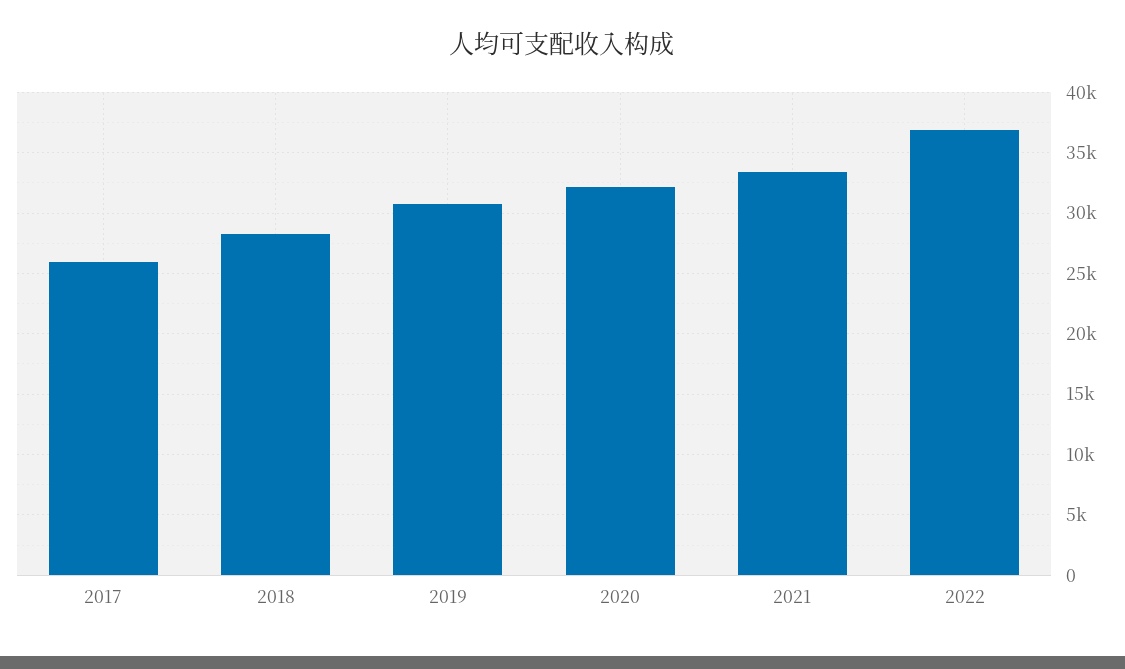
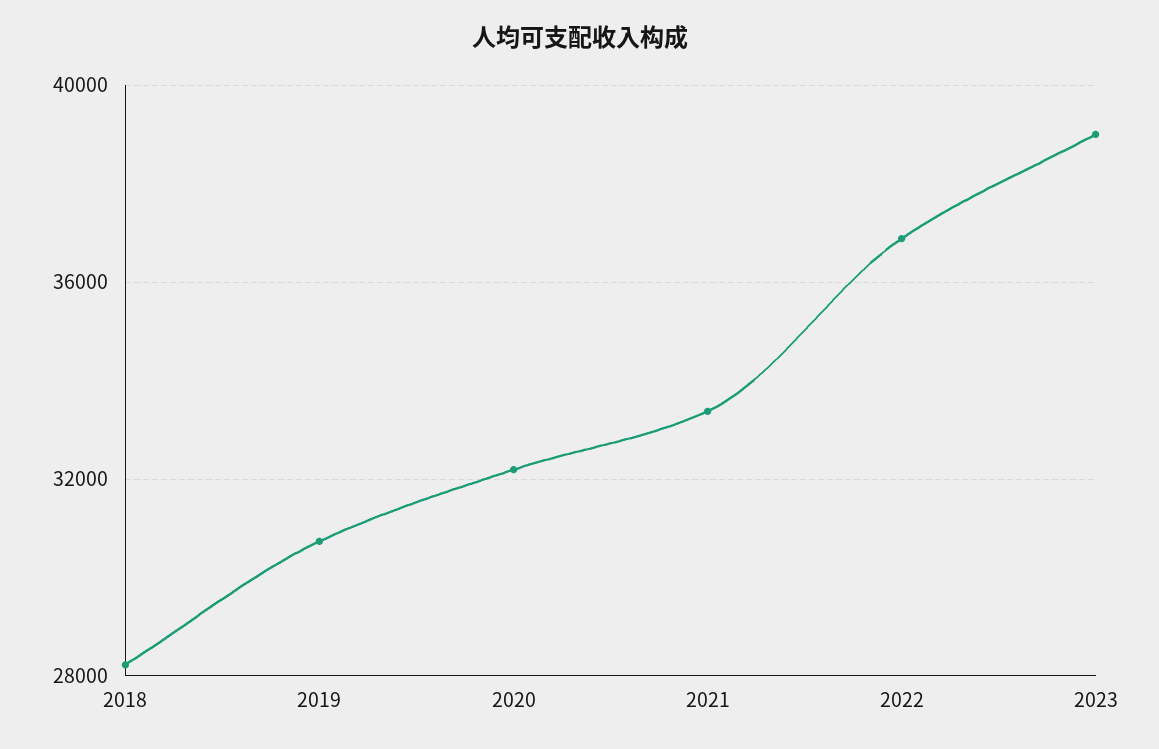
2017: 26000 -> none
2023: none -> 39000

